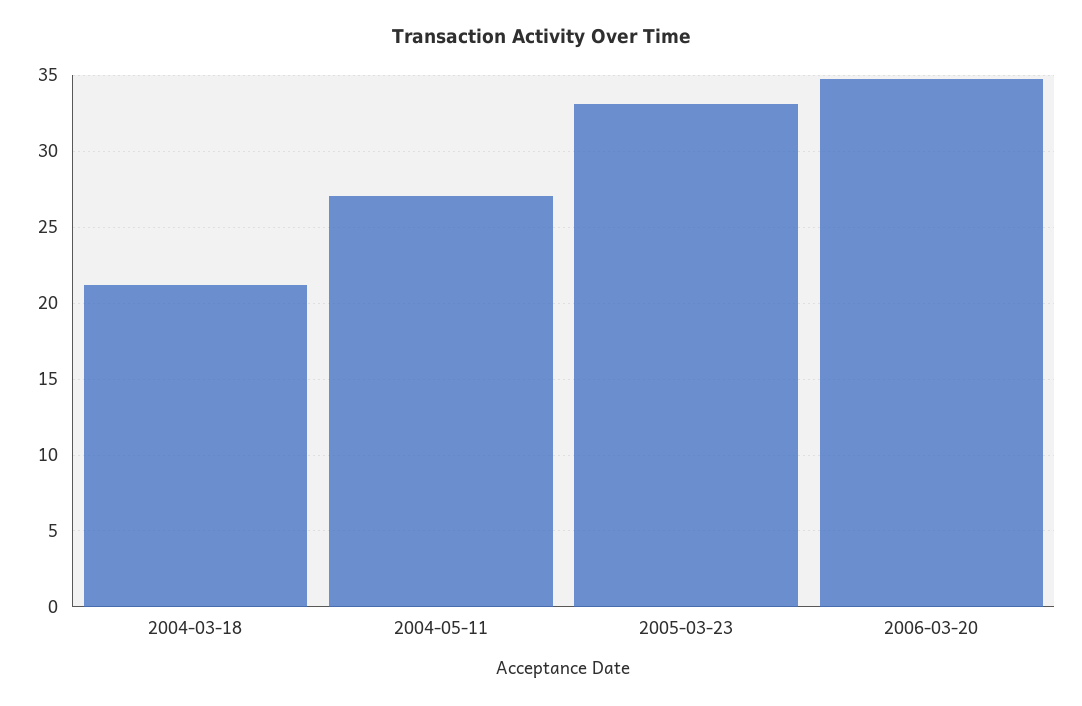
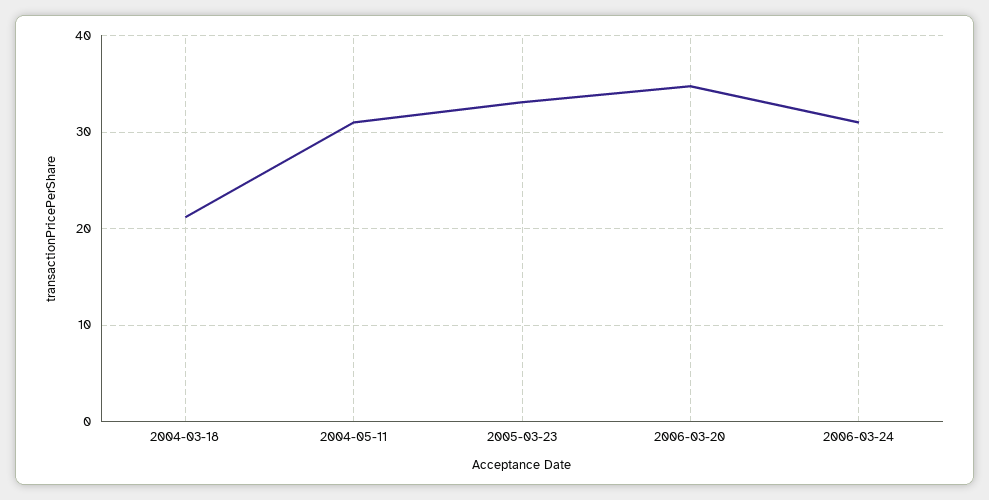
2004-05-11: 27 -> 31
2006-03-24: none -> 31

